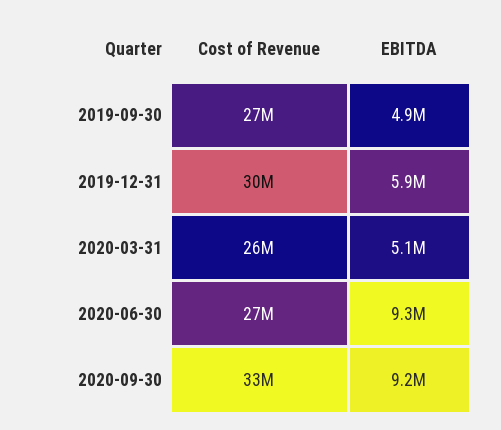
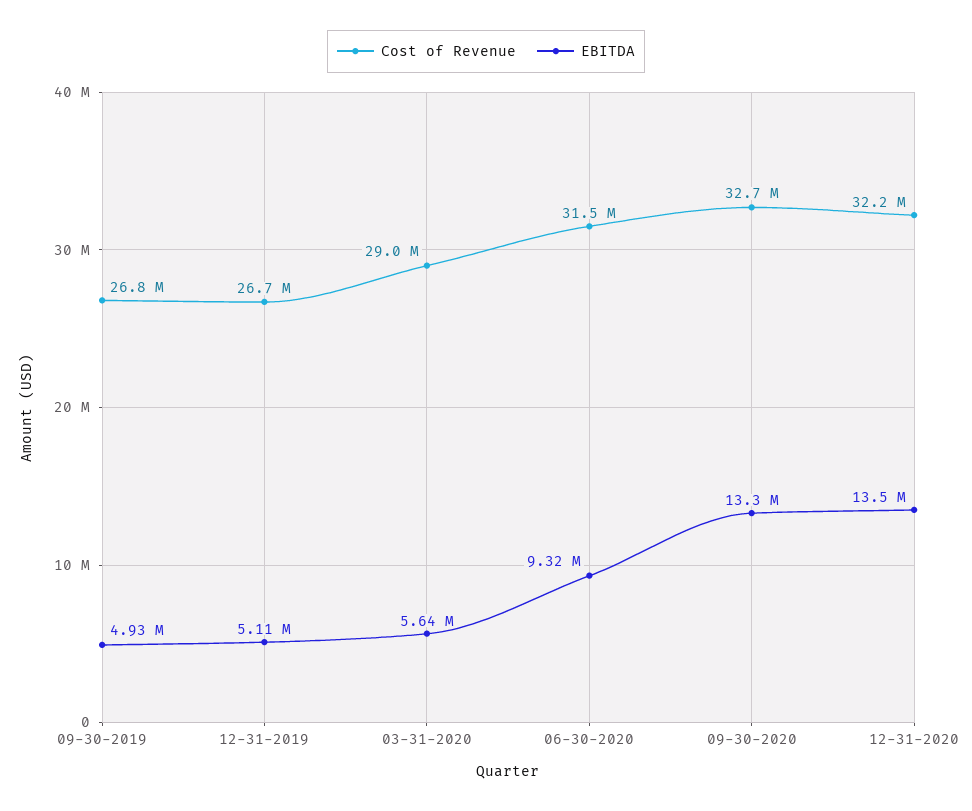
Cost of Revenue, 2019-12-31: 30000000 -> 26700000
EBITDA, 2019-12-31: 5900000 -> 5110000
Cost of Revenue, 2020-03-31: 26000000 -> 29000000
EBITDA, 2020-03-31: 5100000 -> 5640000
Cost of Revenue, 2020-06-30: 27000000 -> 31500000
EBITDA, 2020-09-30: 9200000 -> 13300000
Cost of Revenue, 12-31-2020: none -> 32200000
EBITDA, 12-31-2020: none -> 13500000

